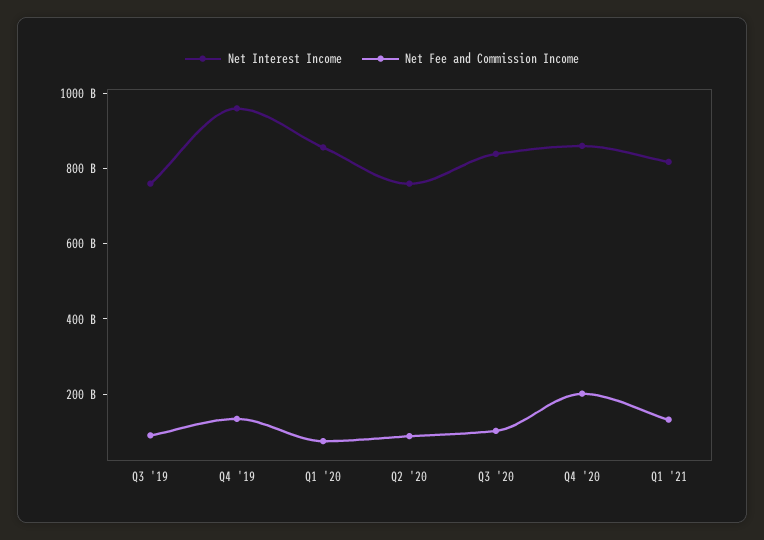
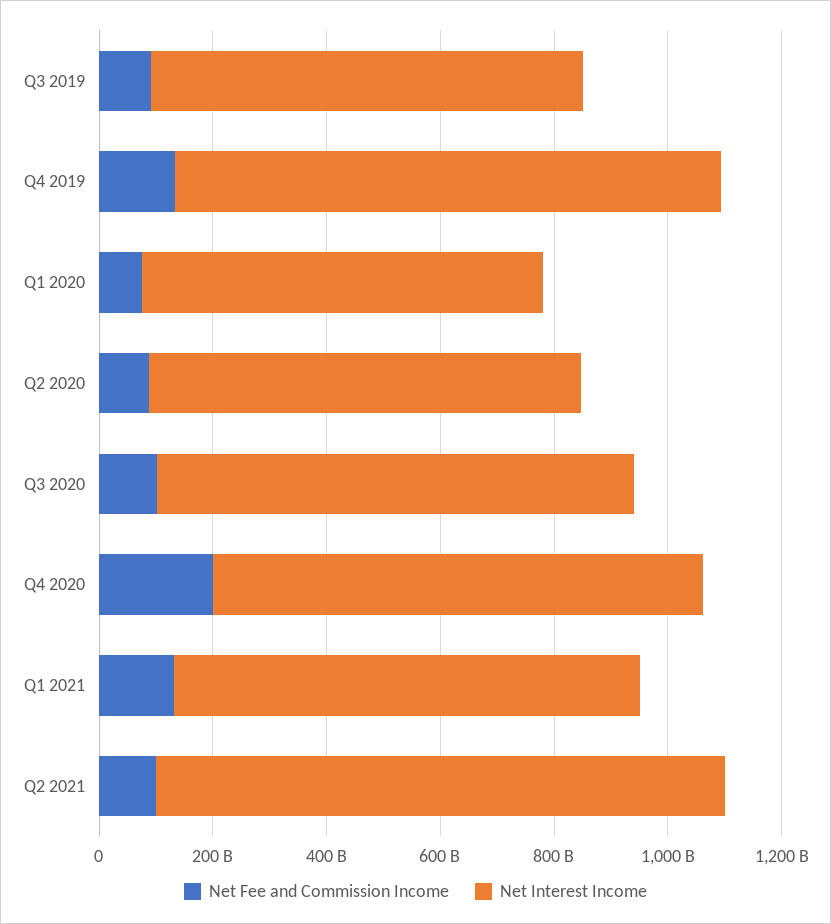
Net Interest Income, Q1 '20: 850000000000 -> 700000000000
Net Fee and Commission Income, Q2 2021: none -> 100000000000
Net Interest Income, Q2 2021: none -> 1000000000000

